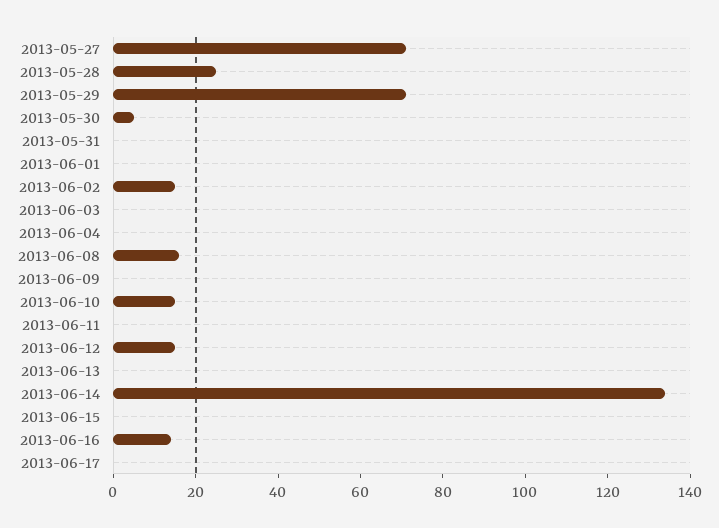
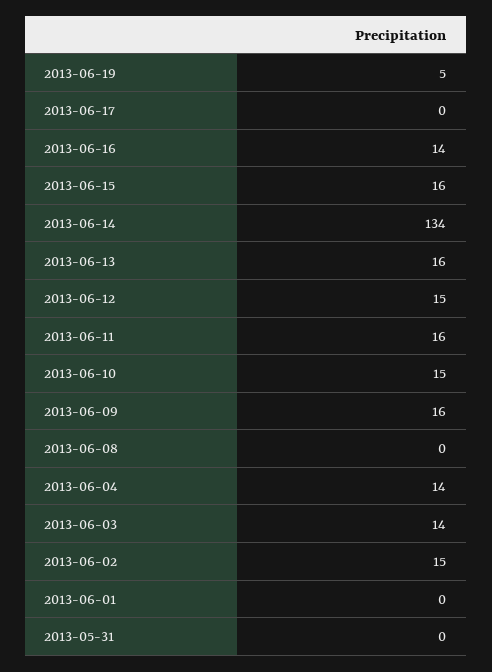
2013-05-27: 70 -> none
2013-05-28: 25 -> none
2013-05-29: 70 -> none
2013-05-30: 5 -> none
2013-06-03: 0 -> 14
2013-06-04: 0 -> 14
2013-06-08: 15 -> 0
2013-06-09: 0 -> 16
2013-06-11: 0 -> 16
2013-06-13: 0 -> 16
2013-06-15: 0 -> 16
2013-06-19: none -> 5

